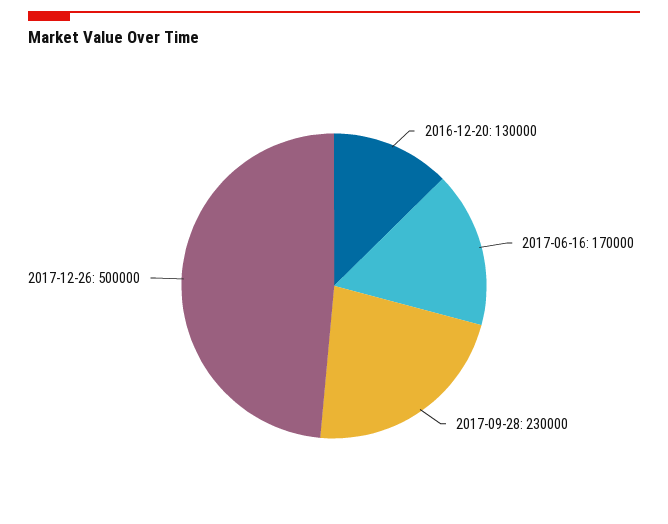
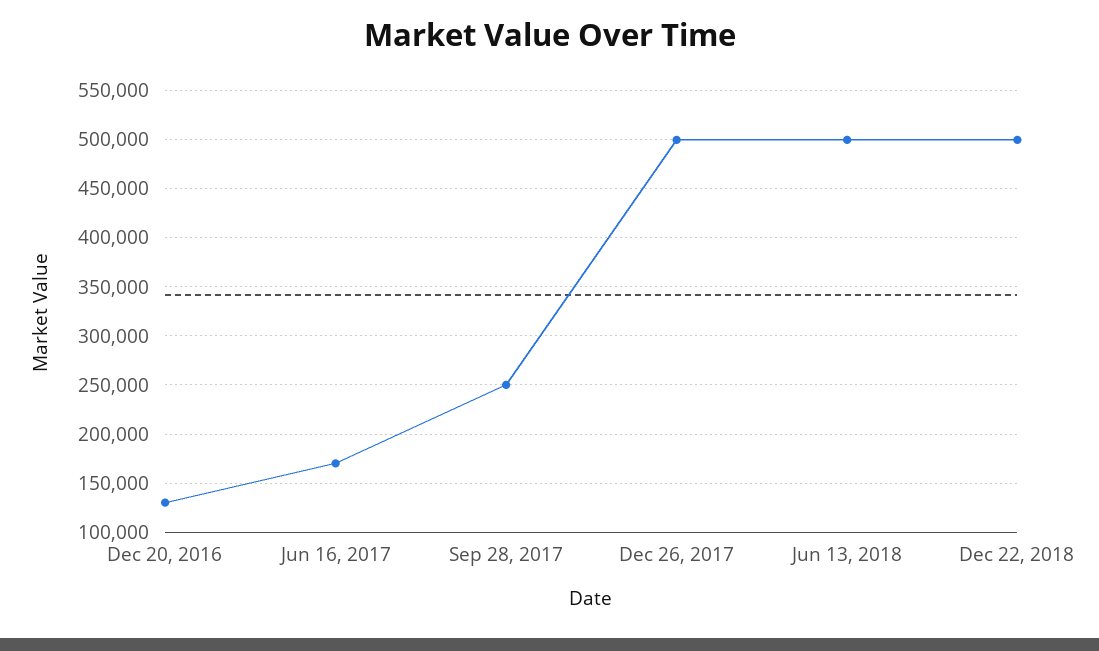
2017-09-28: 230000 -> 250000
Jun 13, 2018: none -> 500000
Dec 22, 2018: none -> 500000

